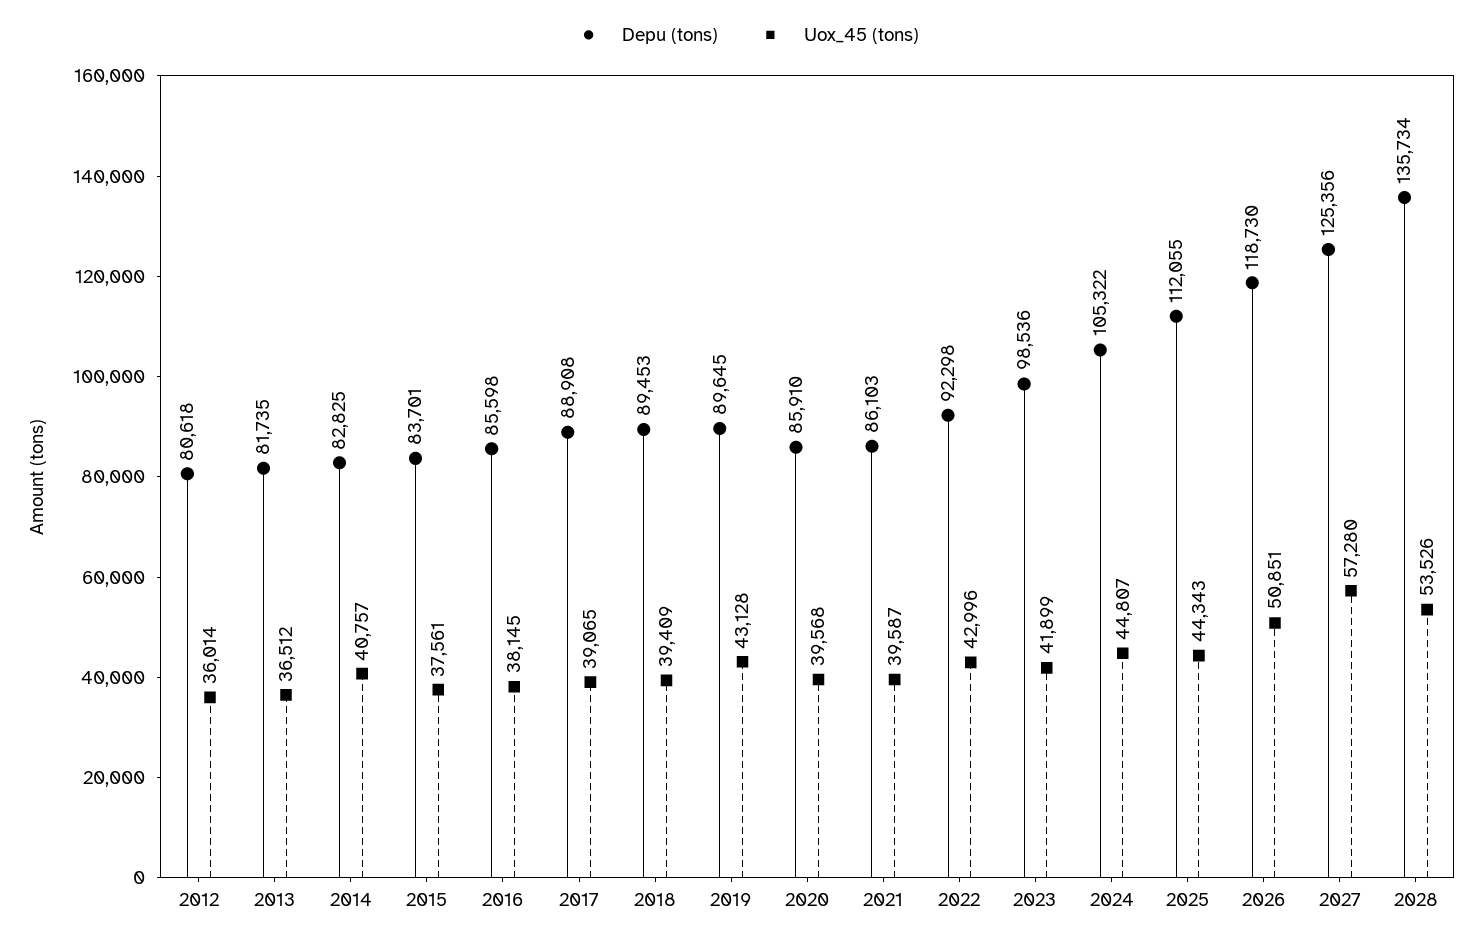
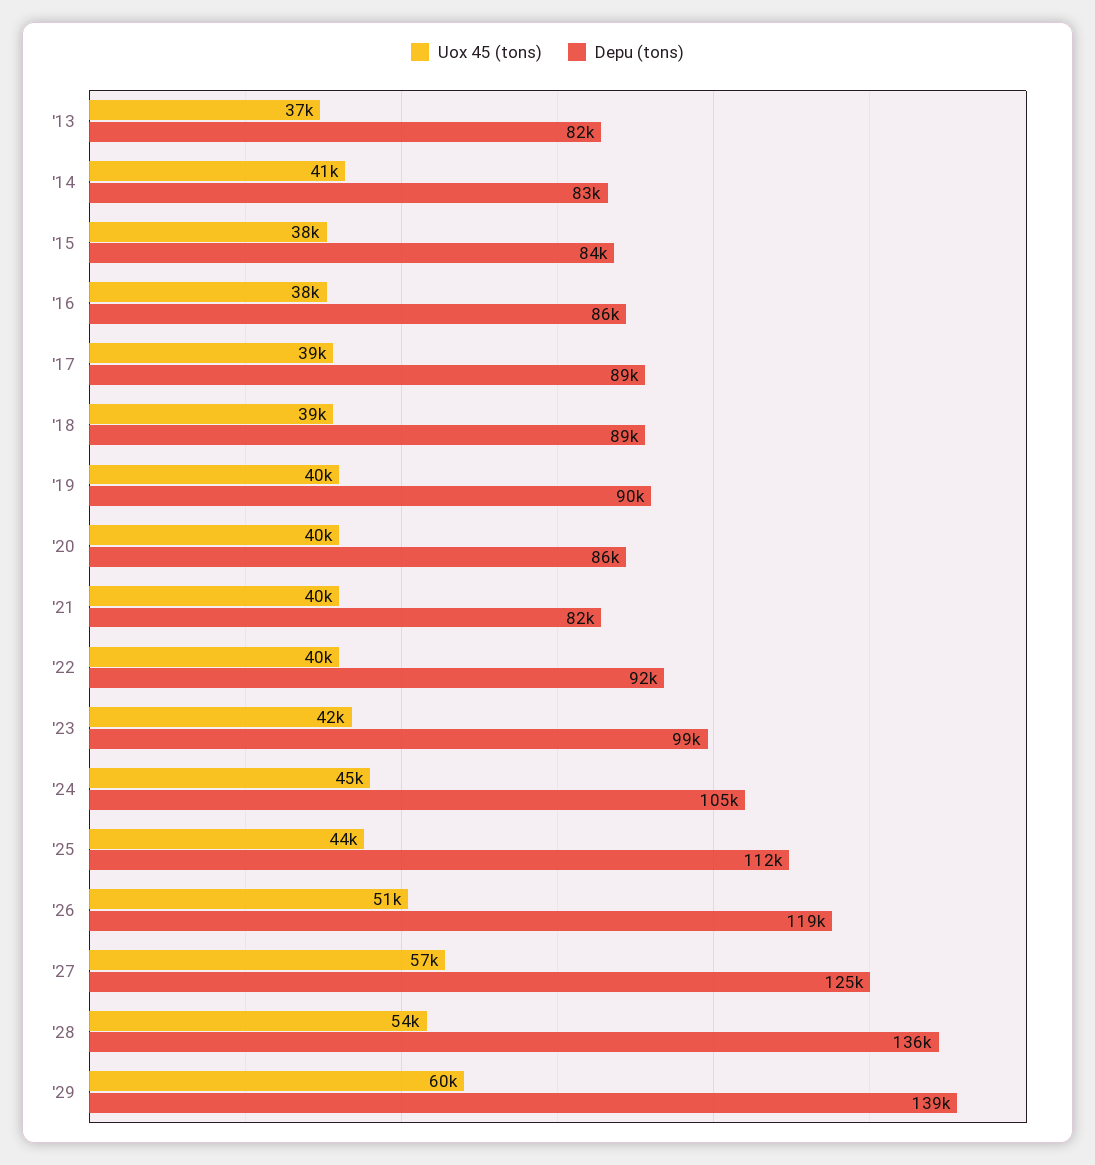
Depu (tons), 2012: 80618 -> none
Uox_45 (tons), 2012: 36014 -> none
Uox_45 (tons), 2019: 43128 -> 40000
Depu (tons), 2021: 86103 -> 82000
Uox_45 (tons), 2022: 42996 -> 40000
Uox_45 (tons), '29: none -> 60000
Depu (tons), '29: none -> 139000

